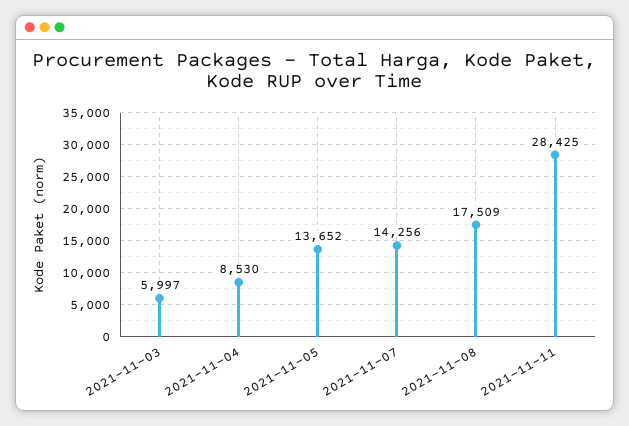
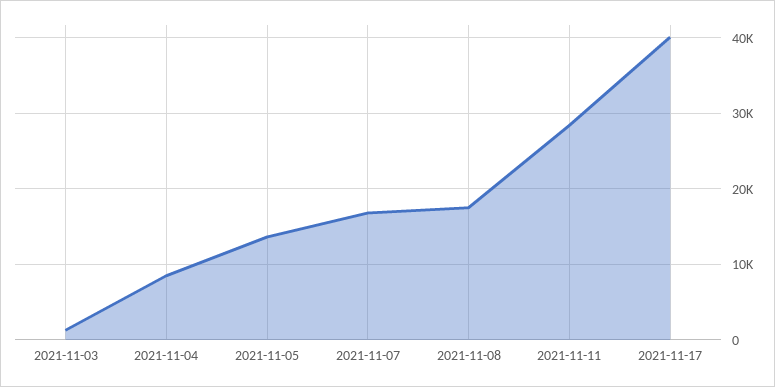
2021-11-03: 5997 -> 1000
2021-11-07: 14256 -> 17000
2021-11-17: none -> 40000

